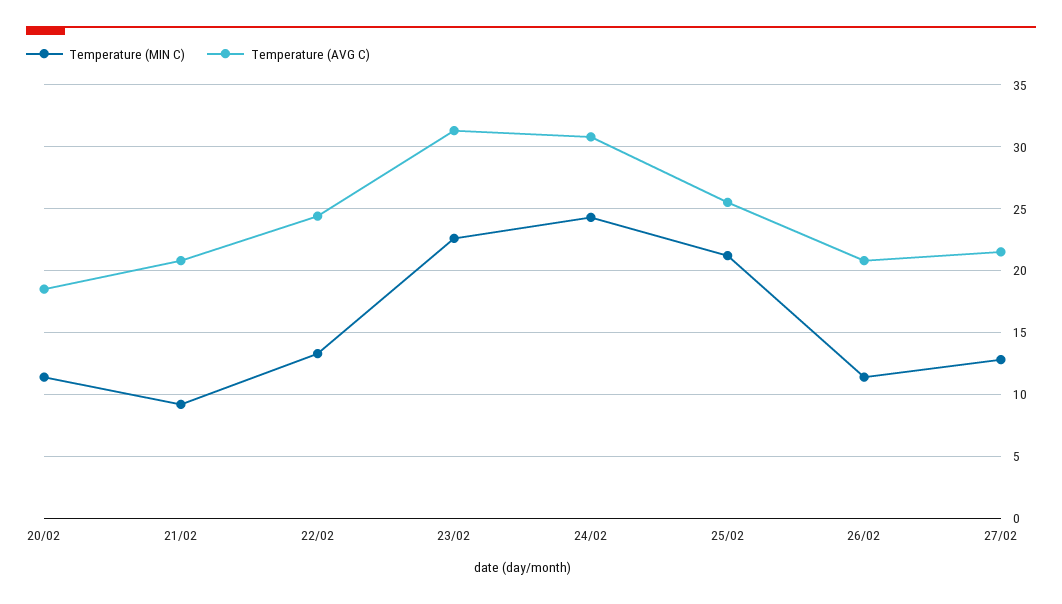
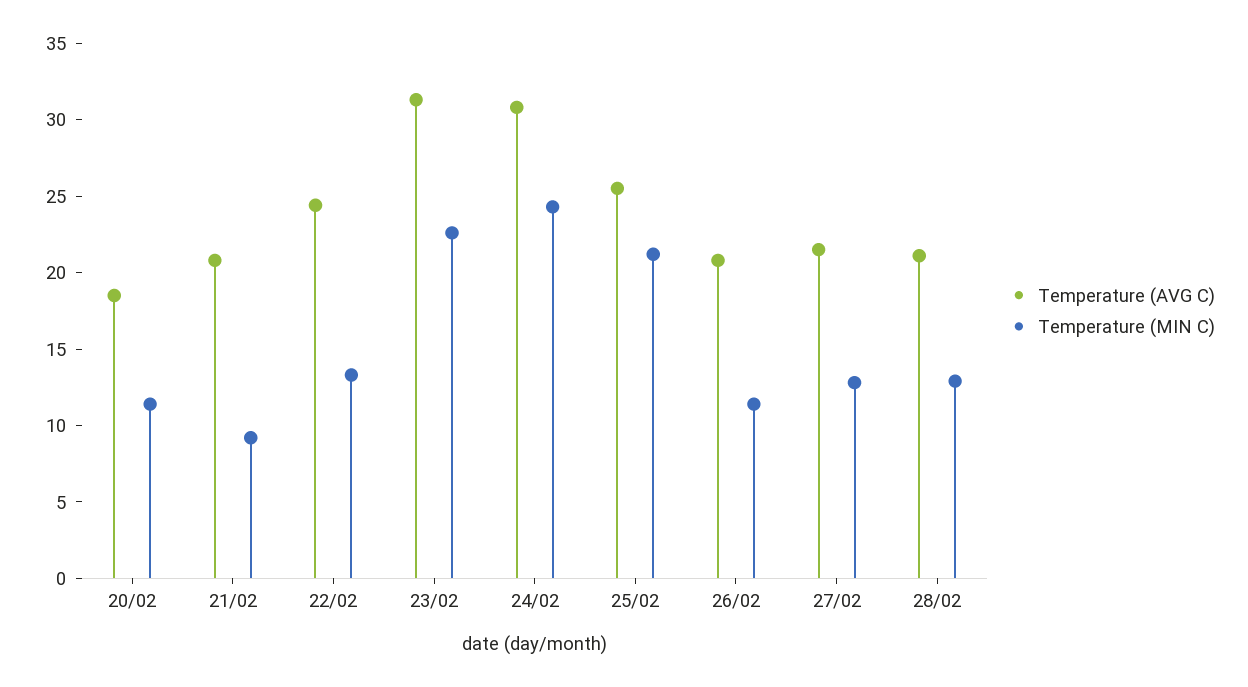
Temperature (AVG C), 28/02: none -> 21
Temperature (MIN C), 28/02: none -> 13

